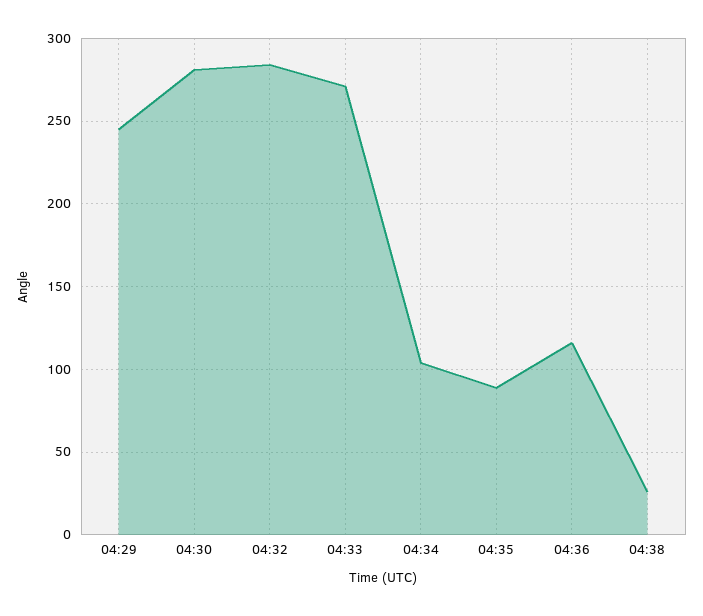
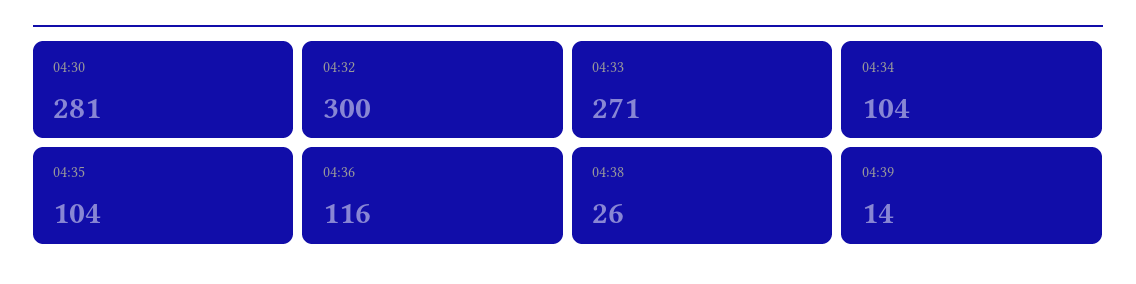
04:29: 245 -> none
04:32: 285 -> 300
04:35: 90 -> 104
04:39: none -> 14

